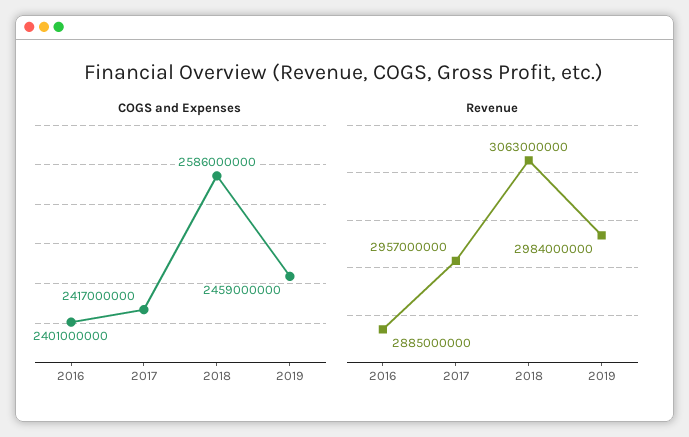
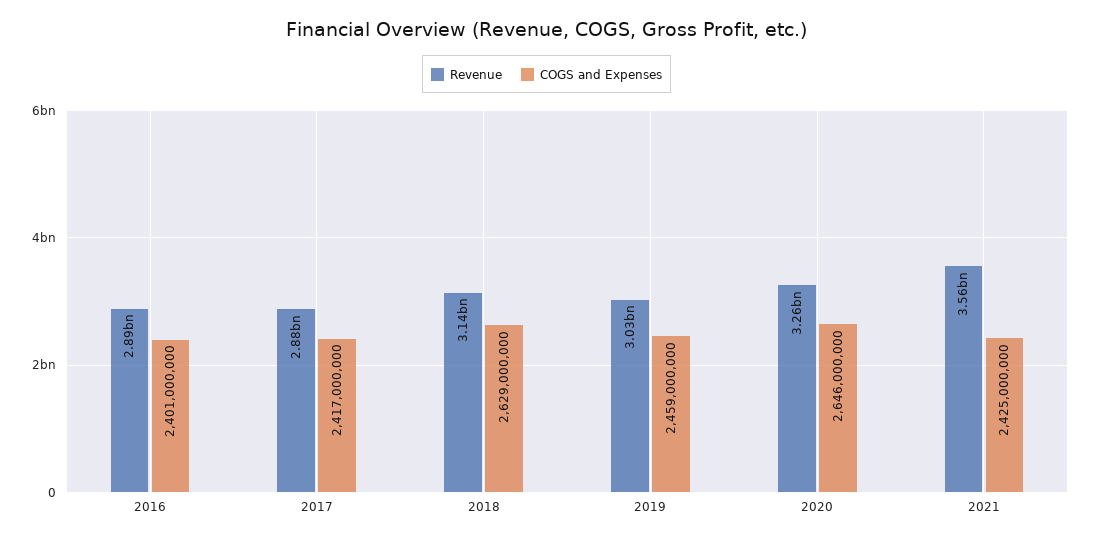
COGS and Expenses, 2018: 2586000000 -> 2629000000
Revenue, 2017: 2957000000 -> 2880000000
Revenue, 2018: 3063000000 -> 3140000000
Revenue, 2019: 2984000000 -> 3030000000
Revenue, 2020: none -> 3260000000
COGS and Expenses, 2020: none -> 2646000000
Revenue, 2021: none -> 3560000000
COGS and Expenses, 2021: none -> 2425000000

